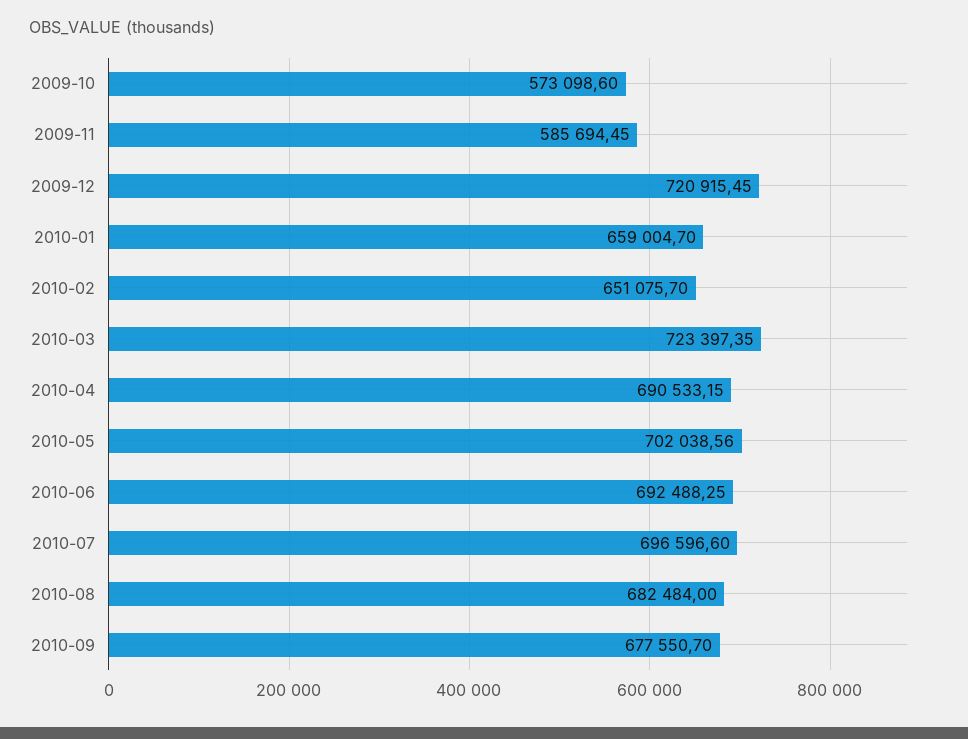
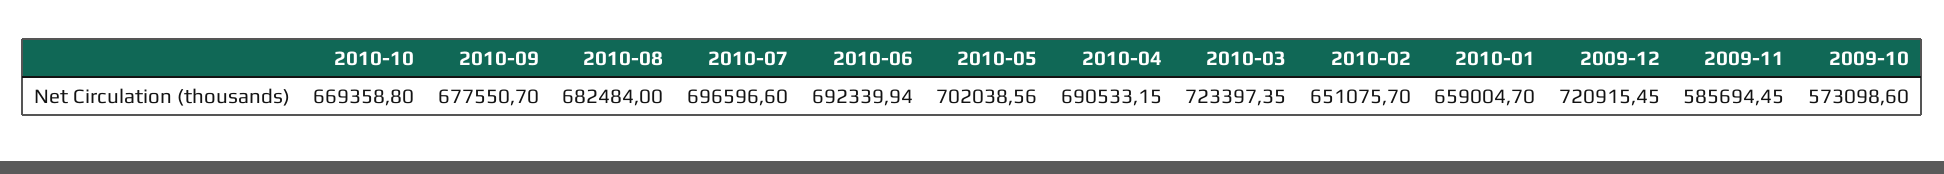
2010-06: 692488.25 -> 692339.94
2010-10: none -> 669358.8

